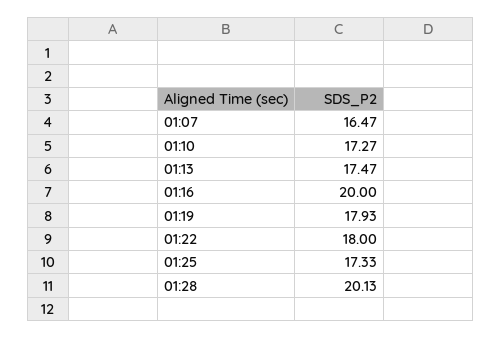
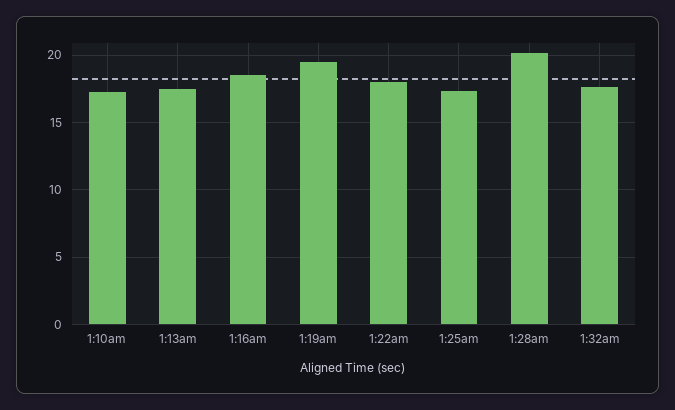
01:07: 16.47 -> none
01:16: 20 -> 18.5
01:19: 17.93 -> 19.5
1:32am: none -> 17.5

